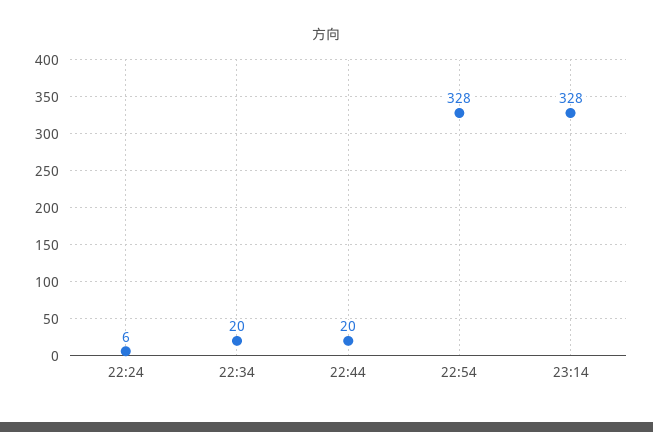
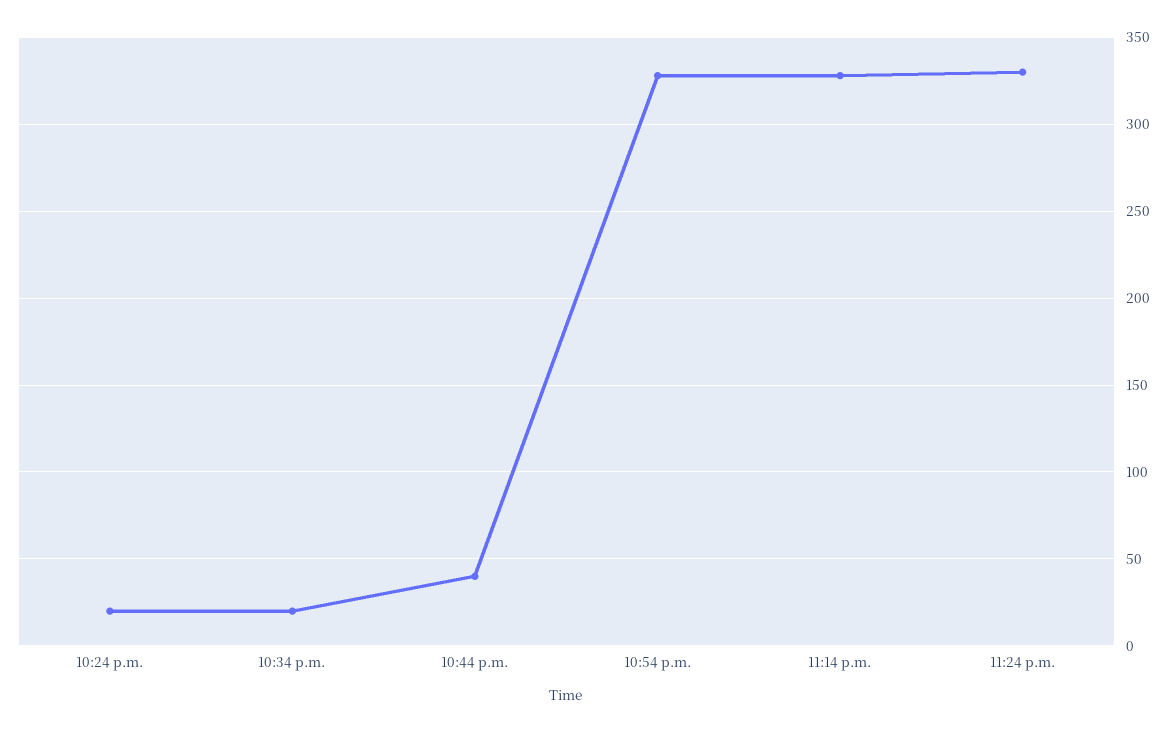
22:24: 6 -> 20
22:44: 20 -> 40
11:24 p.m.: none -> 330

